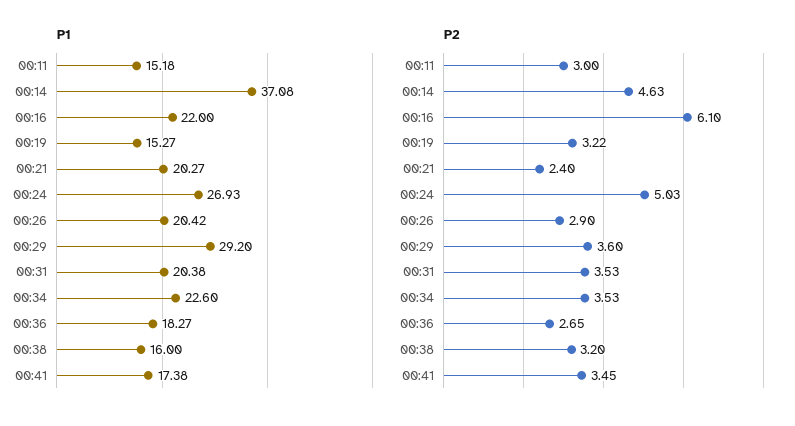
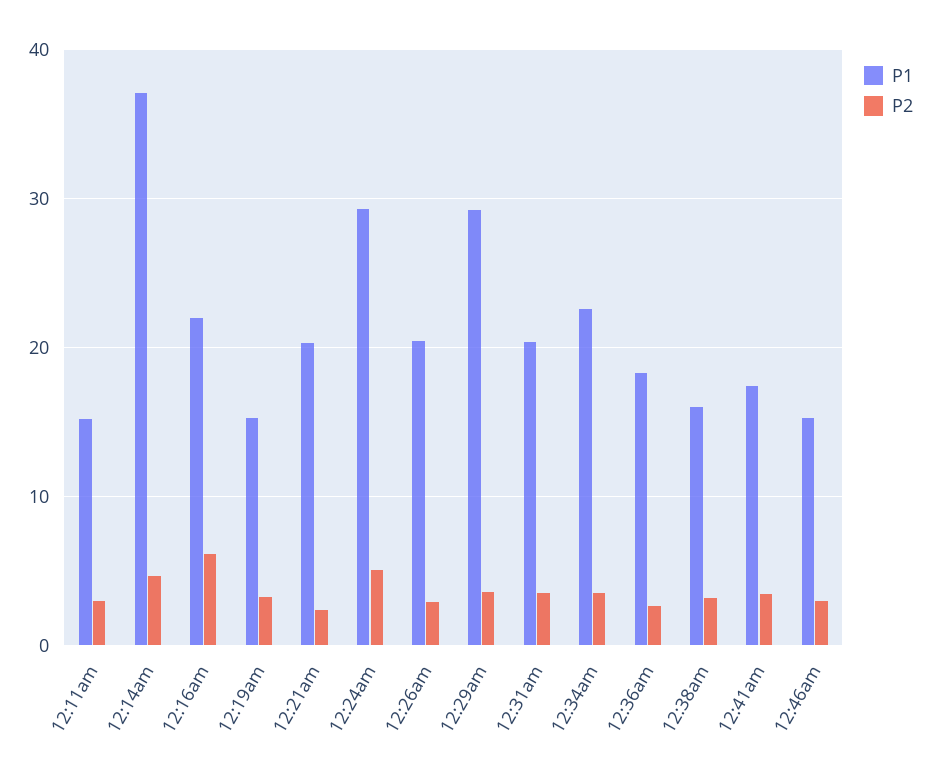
P1, 00:24: 26.93 -> 29
P1, 12:46am: none -> 15
P2, 12:46am: none -> 3

